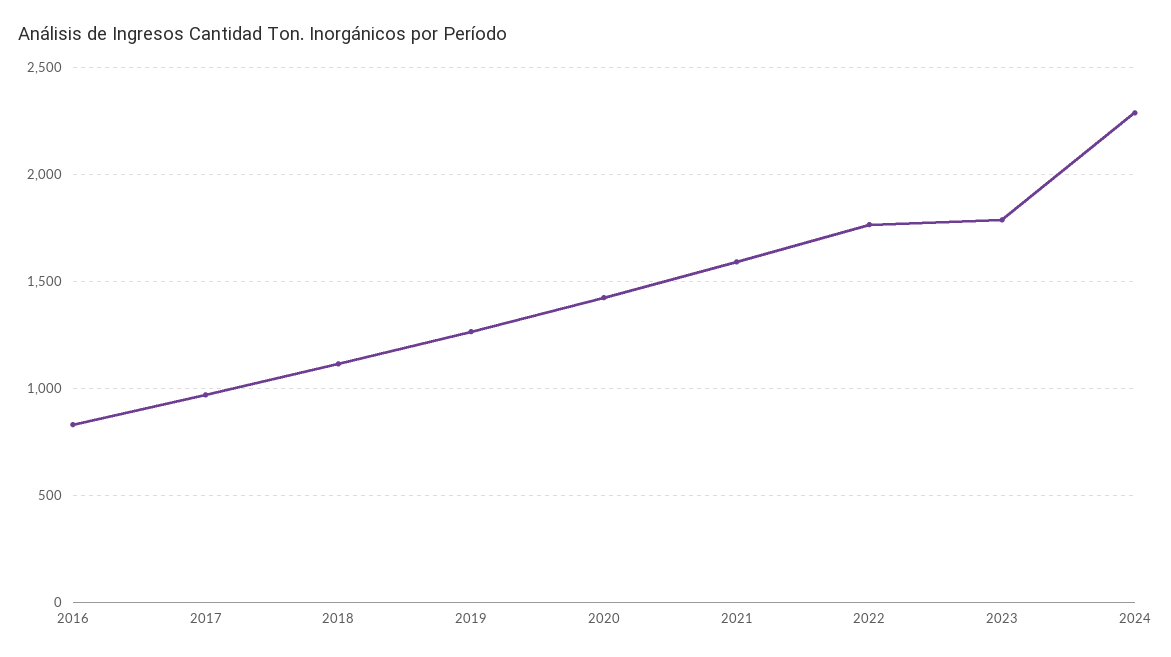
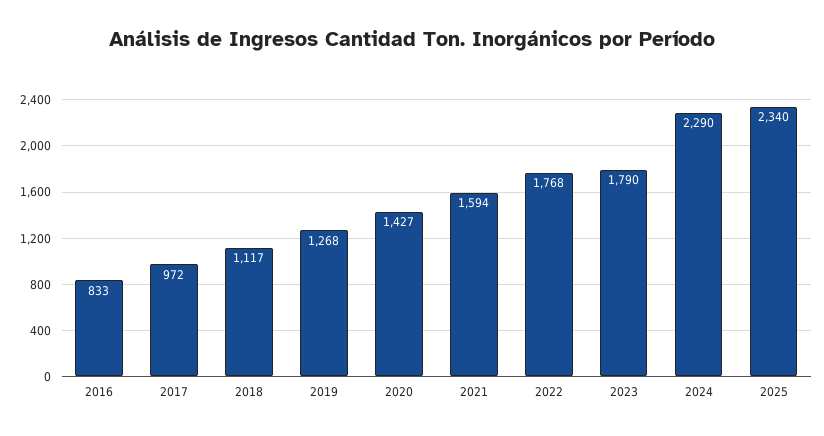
2025: none -> 2340

